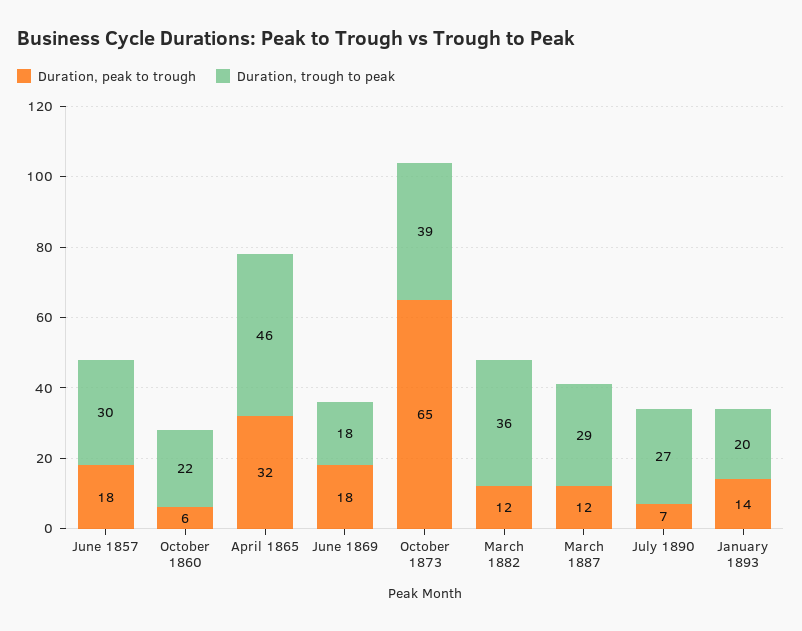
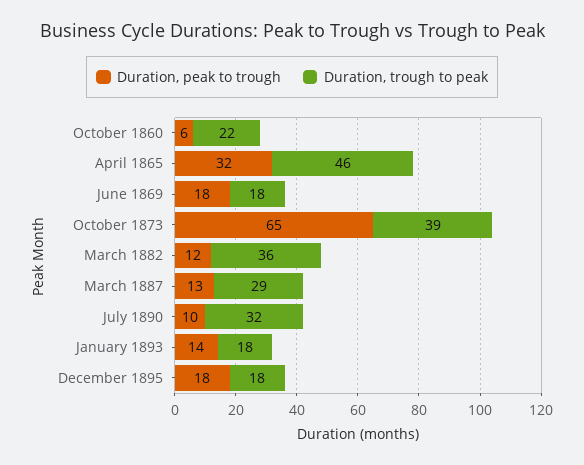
Duration, peak to trough, June 1857: 18 -> none
Duration, trough to peak, June 1857: 30 -> none
Duration, peak to trough, March 1887: 12 -> 13
Duration, peak to trough, July 1890: 7 -> 10
Duration, trough to peak, July 1890: 27 -> 32
Duration, trough to peak, January 1893: 20 -> 18
Duration, peak to trough, December 1895: none -> 18
Duration, trough to peak, December 1895: none -> 18

